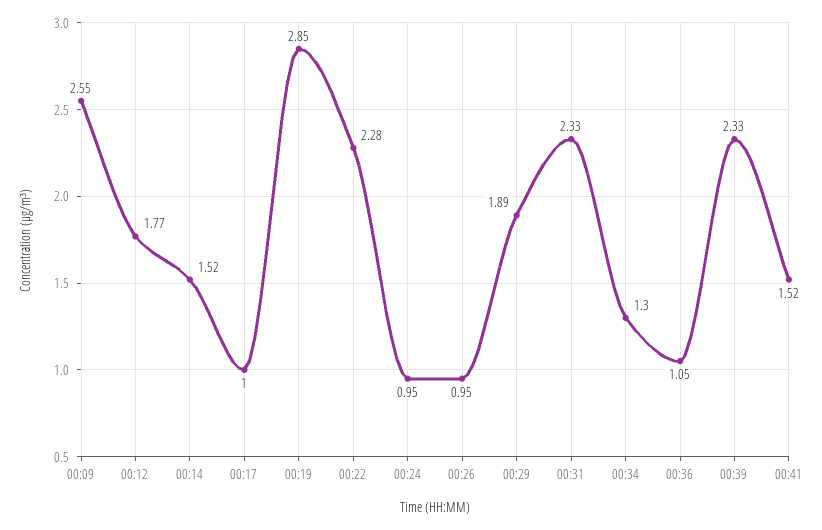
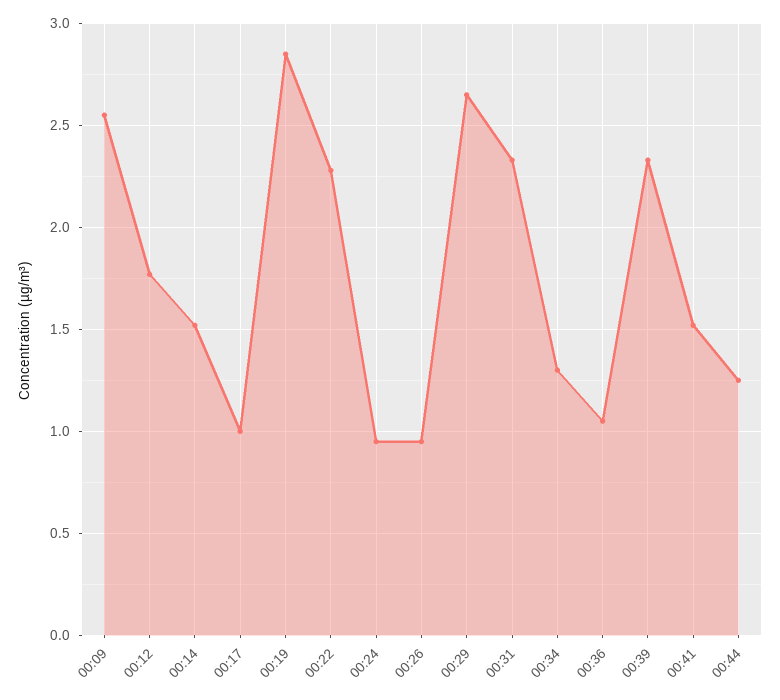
00:29: 1.89 -> 2.65
00:44: none -> 1.25

